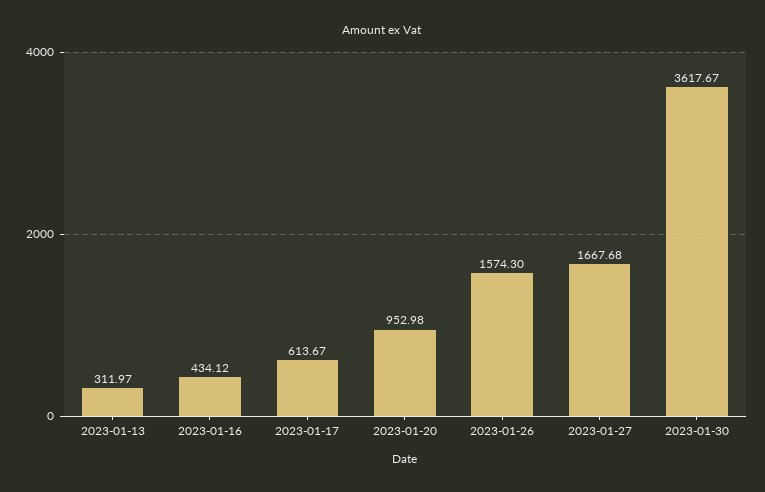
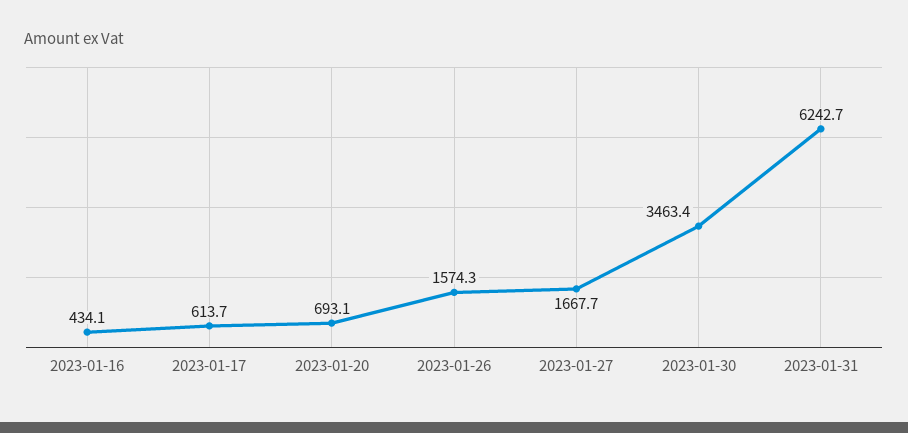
2023-01-13: 311.97 -> none
2023-01-20: 952.98 -> 693.1
2023-01-30: 3617.67 -> 3463.4
2023-01-31: none -> 6242.7

